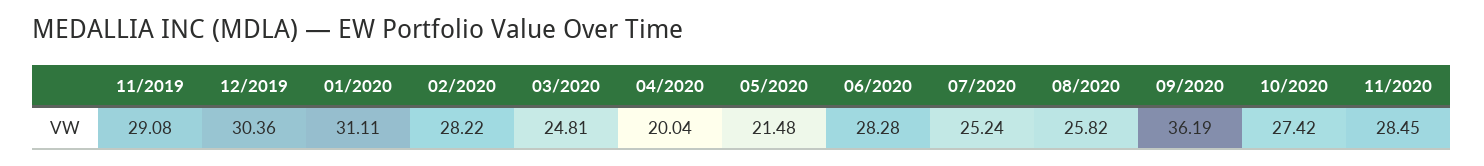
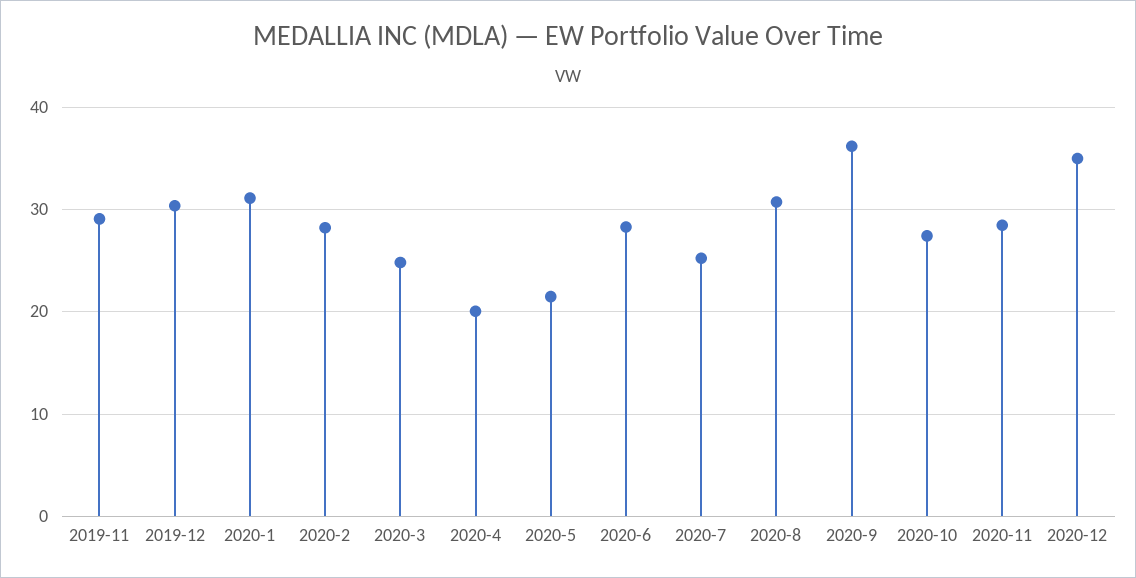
08/2020: 25.82 -> 31
2020-12: none -> 35

